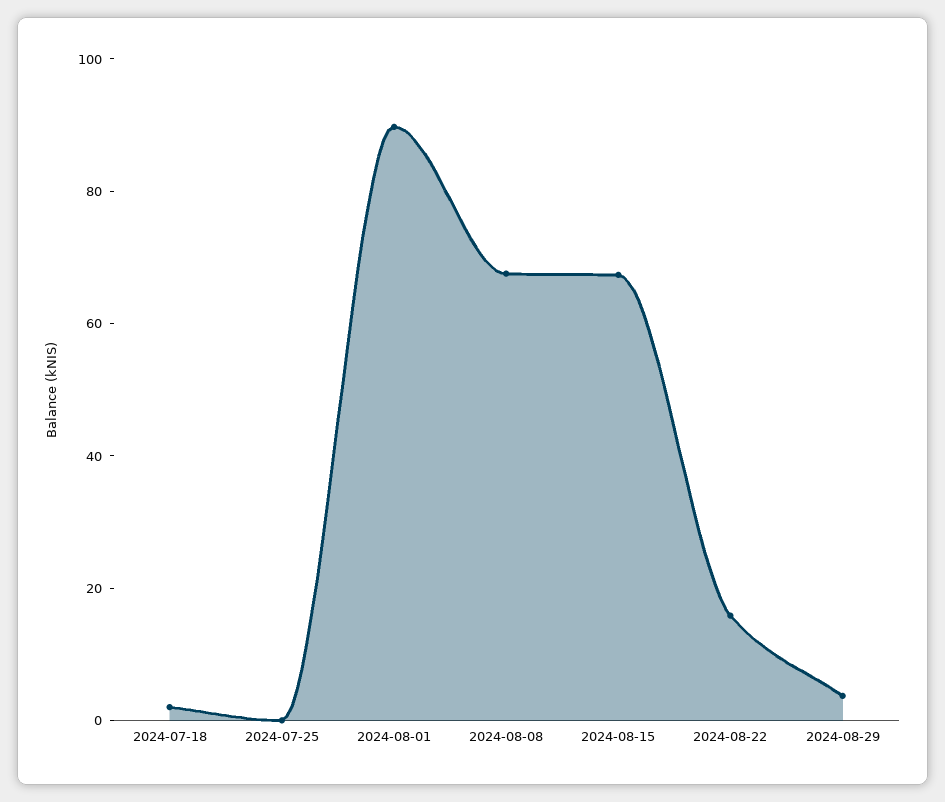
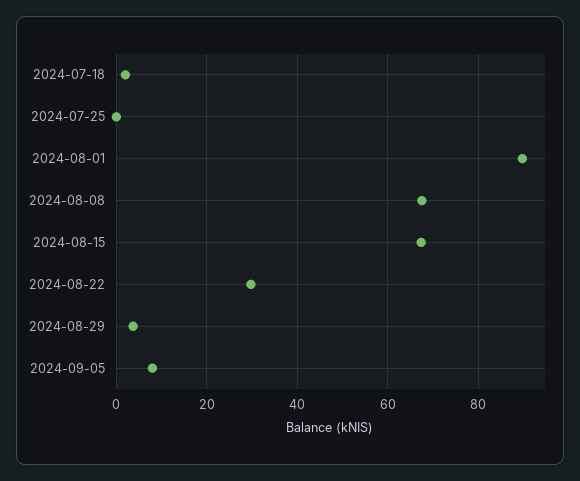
2024-08-22: 15 -> 30
2024-09-05: none -> 8

